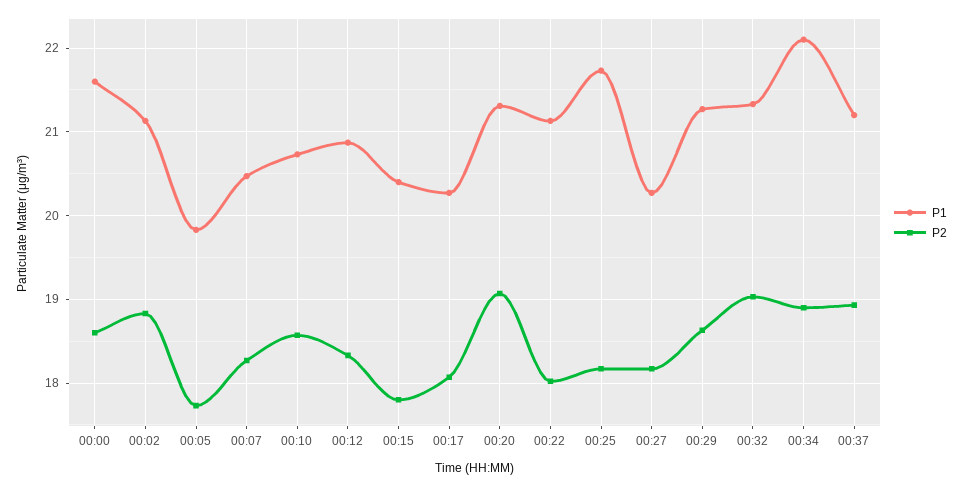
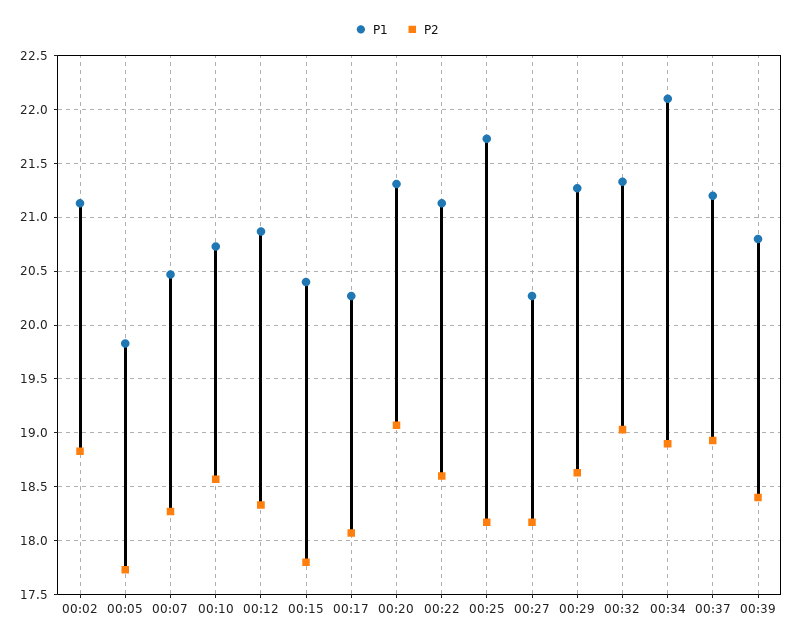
P1, 00:00: 21.6 -> none
P2, 00:00: 18.6 -> none
P2, 00:22: 18 -> 18.6
P1, 00:39: none -> 20.8
P2, 00:39: none -> 18.4

